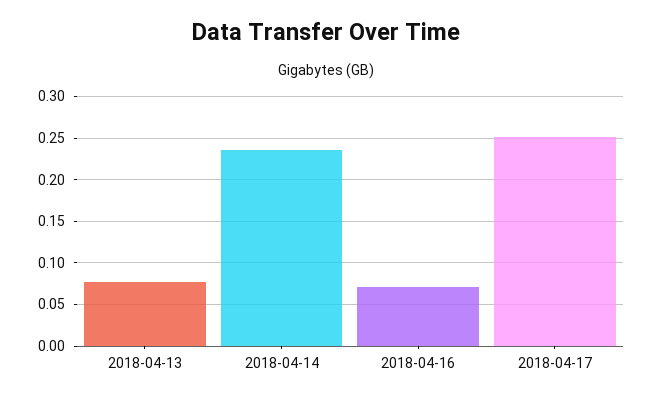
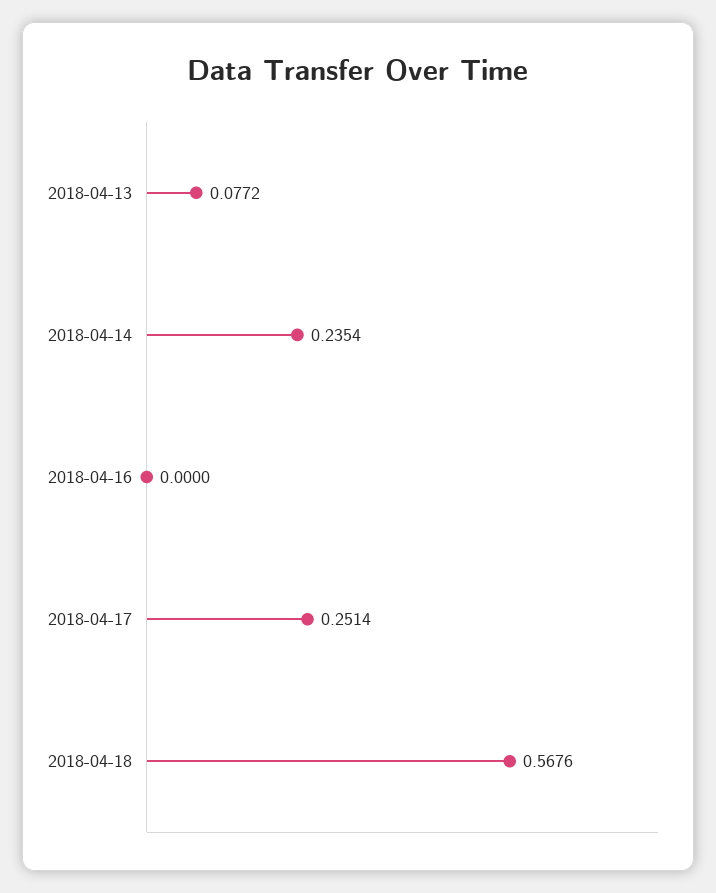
2018-04-16: 0.07 -> 0
2018-04-18: none -> 0.5676

